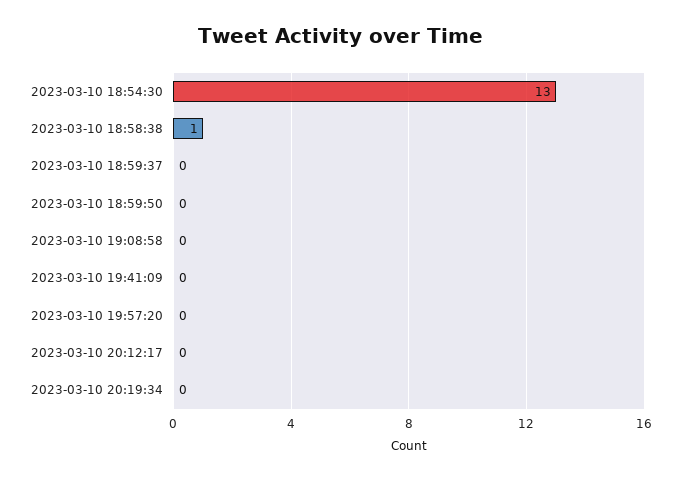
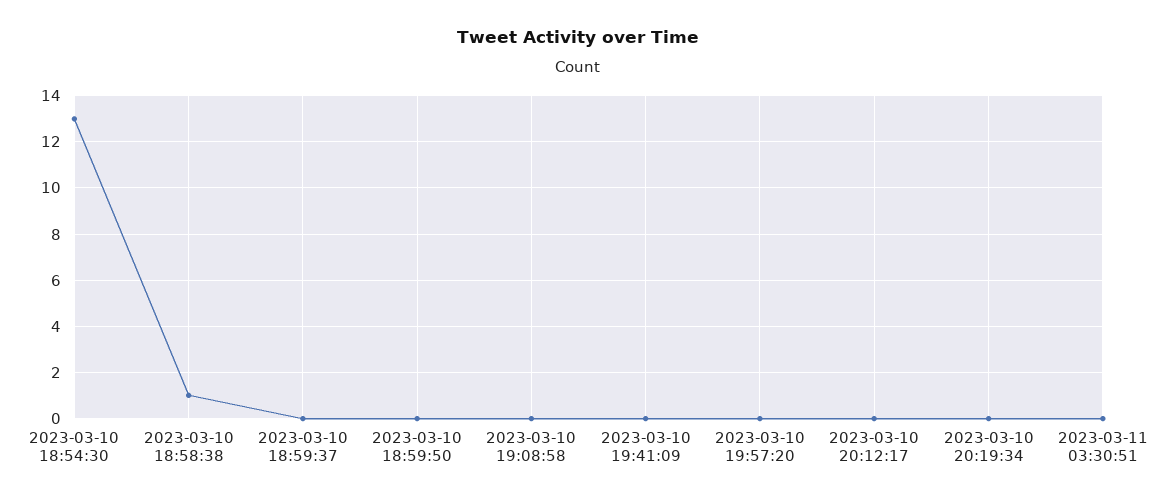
2023-03-11 03:30:51: none -> 0

